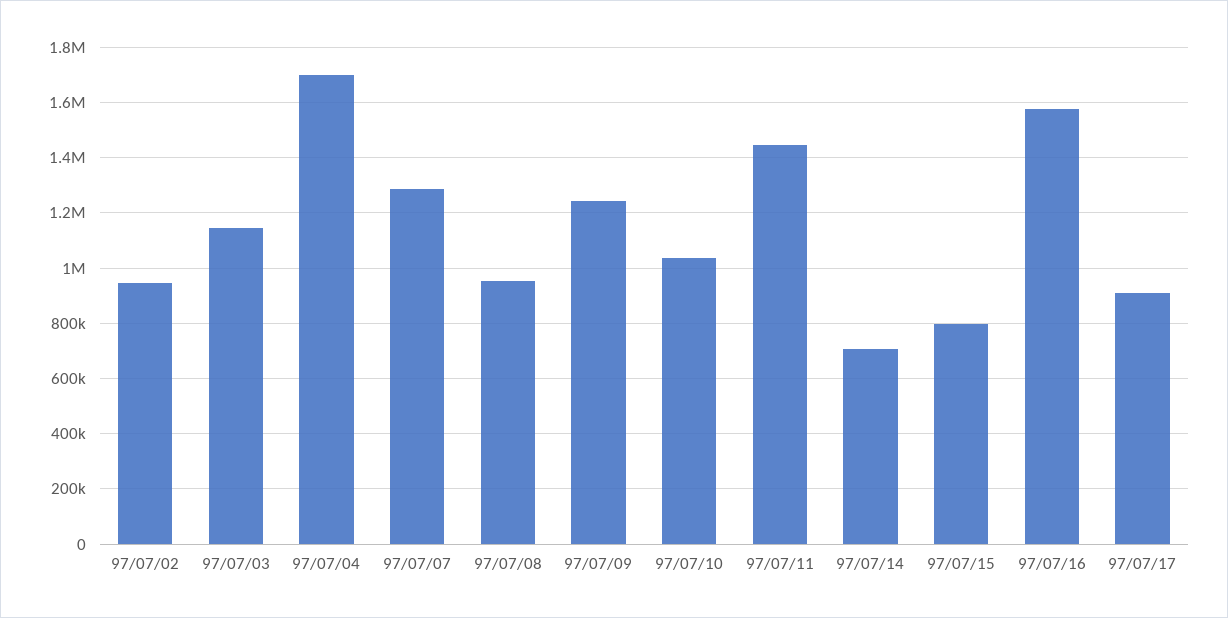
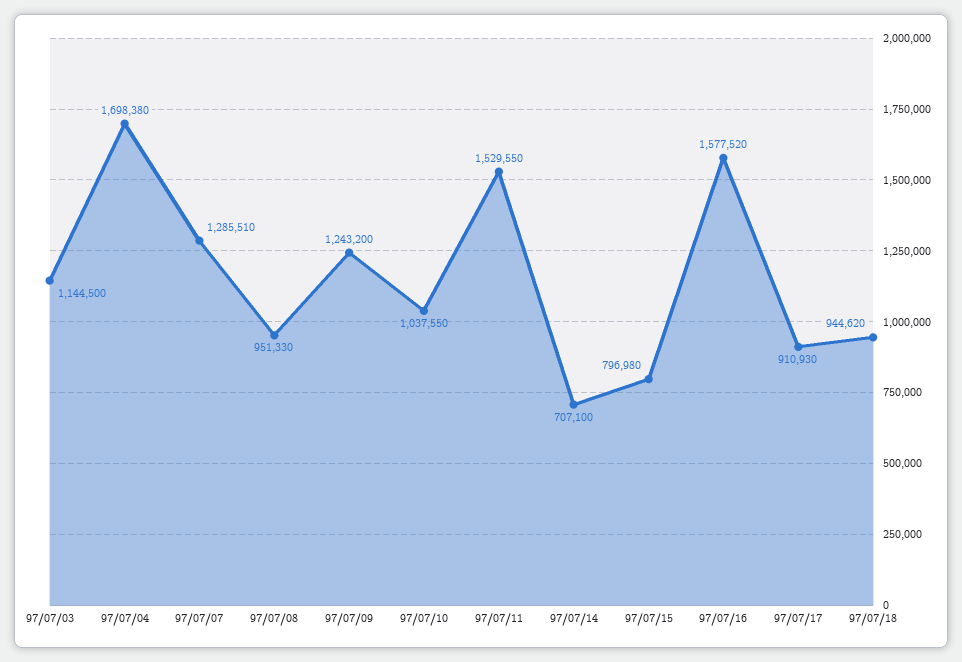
97/07/02: 950000 -> none
97/07/11: 1450000 -> 1529550
97/07/18: none -> 944620

